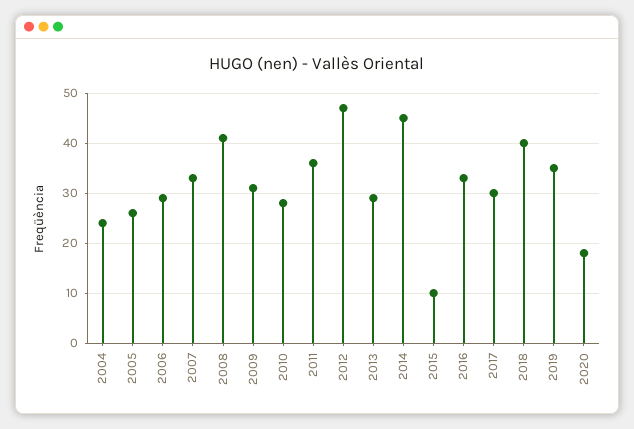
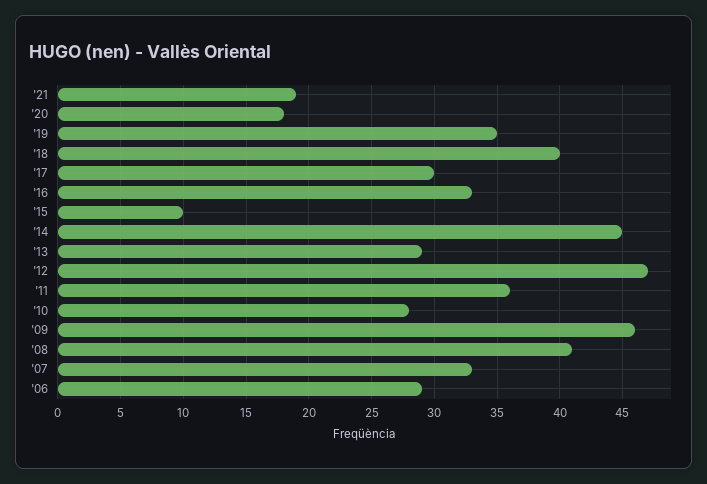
2004: 25 -> none
2005: 25 -> none
2009: 30 -> 46
'21: none -> 19

